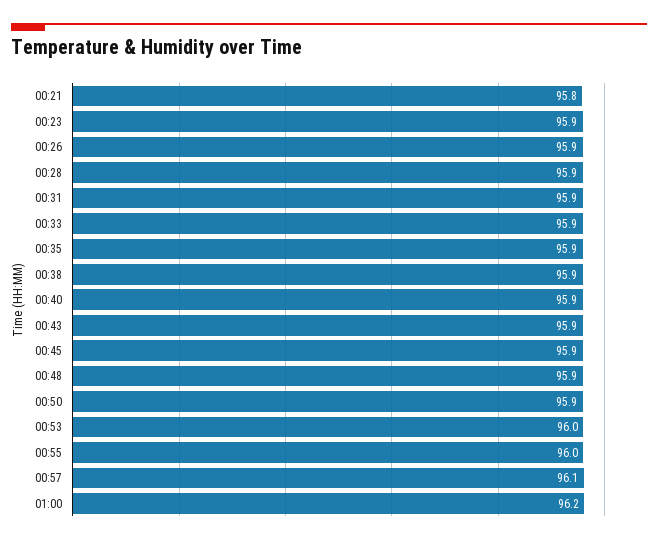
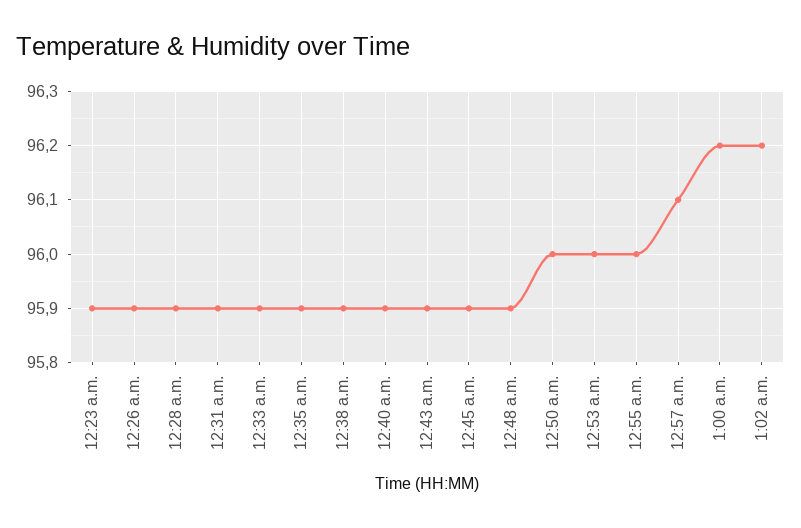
00:21: 95.8 -> none
00:50: 95.9 -> 96
1:02 a.m.: none -> 96.2

